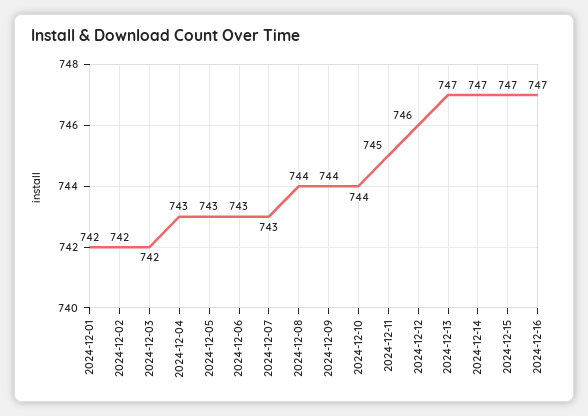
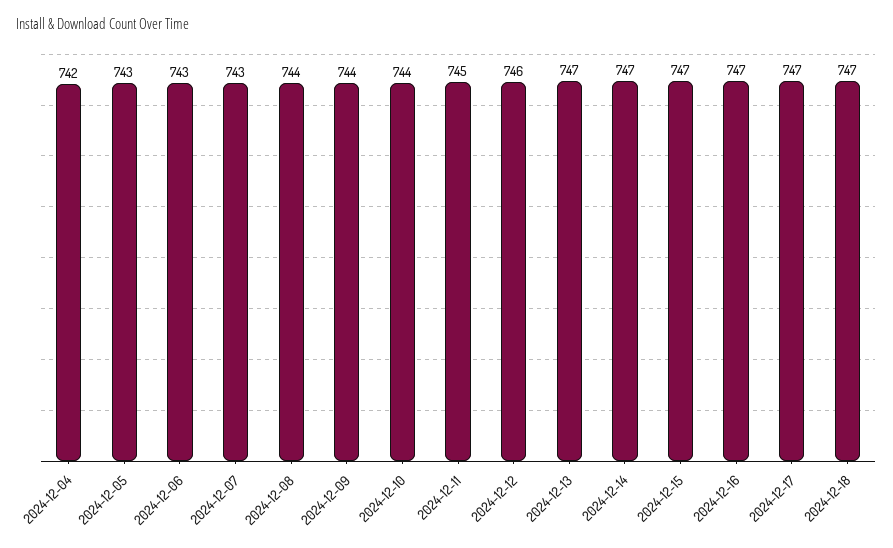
2024-12-01: 742 -> none
2024-12-02: 742 -> none
2024-12-03: 742 -> none
2024-12-04: 743 -> 742
2024-12-17: none -> 747
2024-12-18: none -> 747

